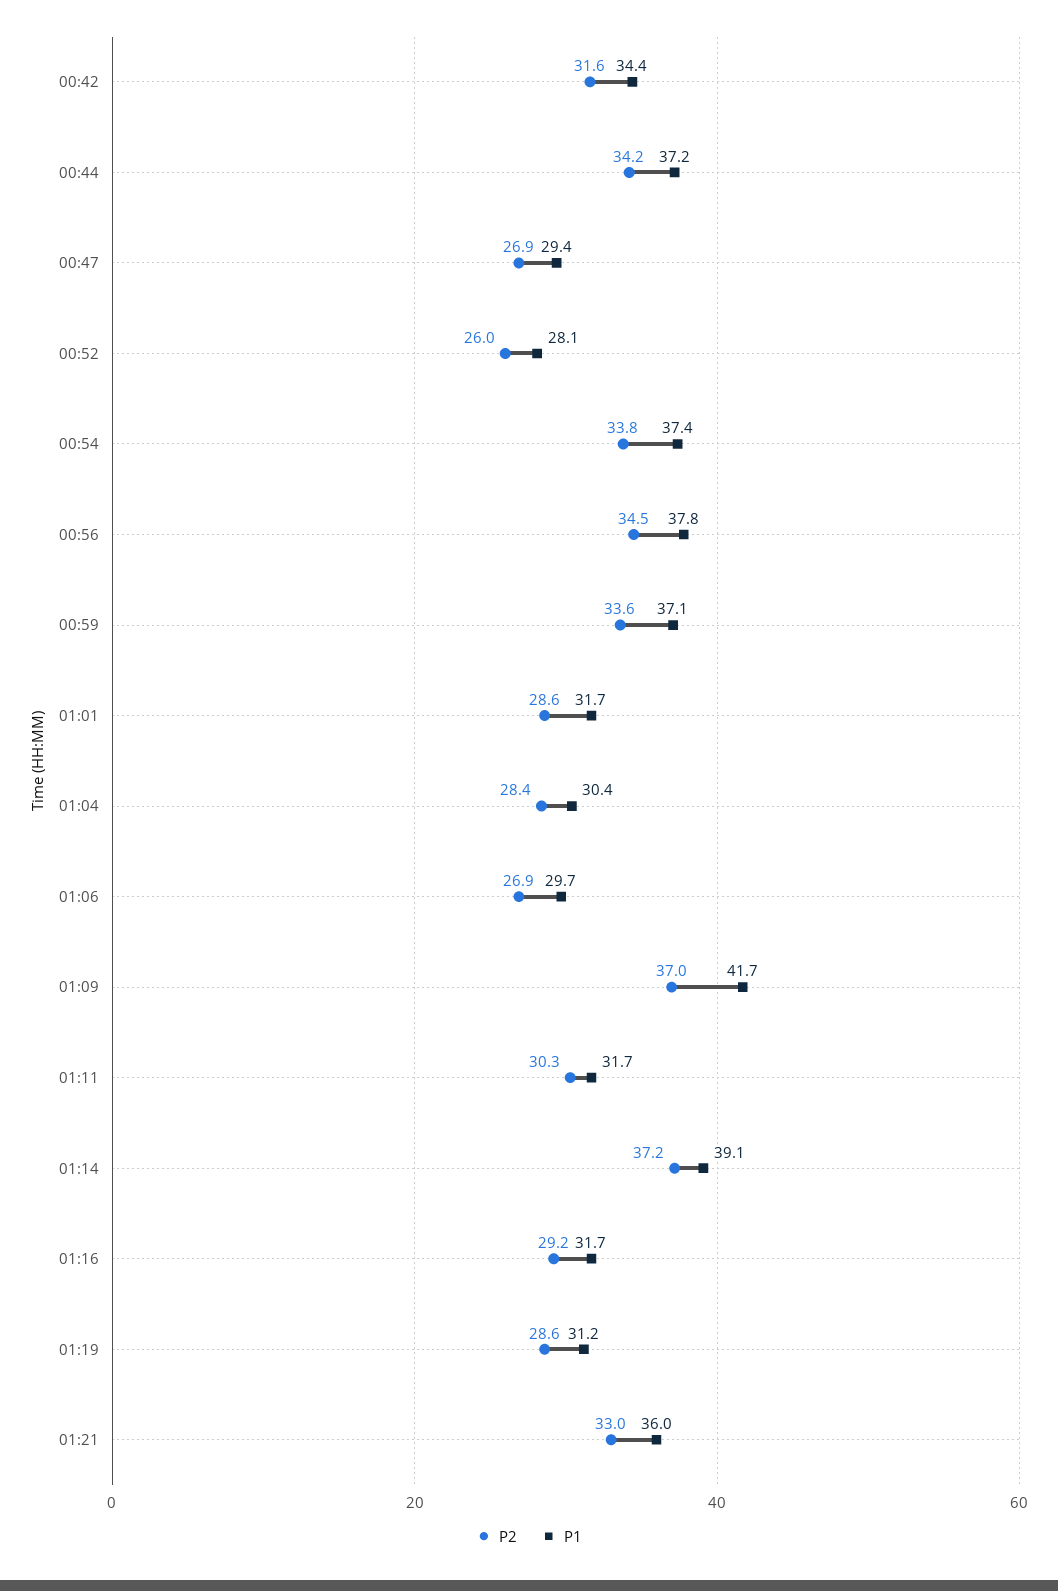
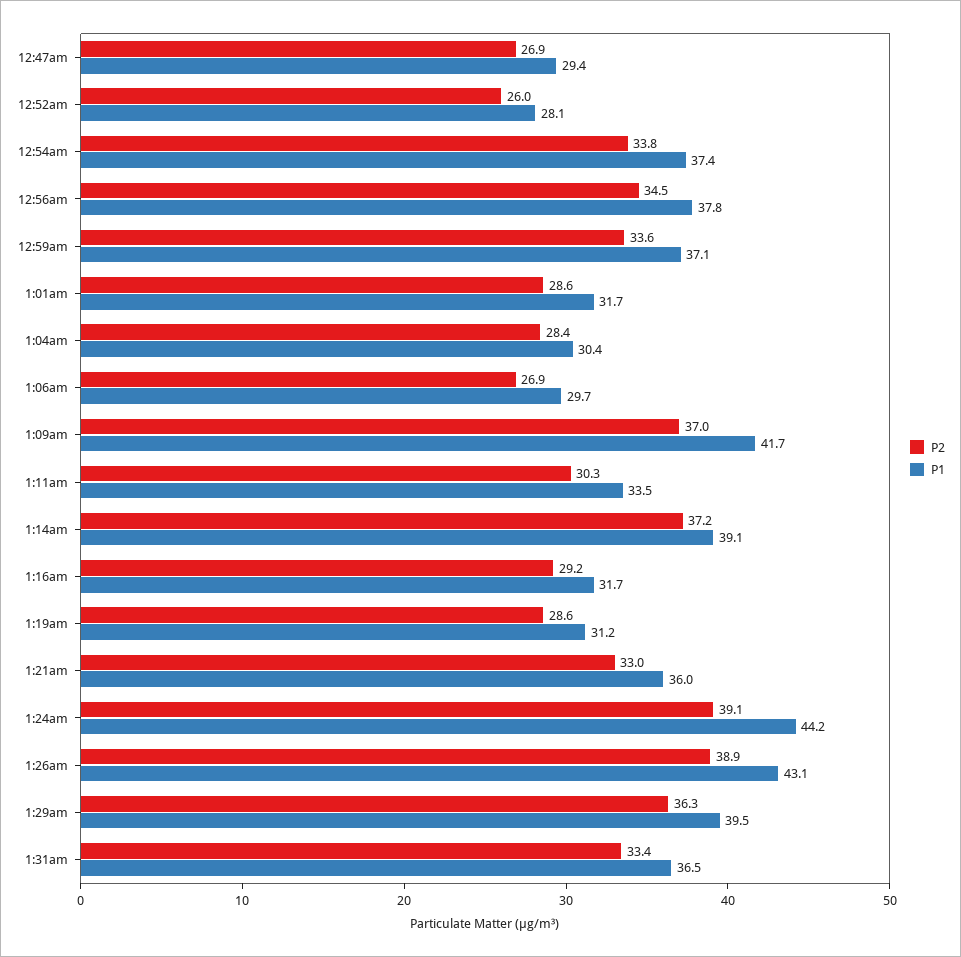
P2, 00:42: 31.6 -> none
P1, 00:42: 34.4 -> none
P2, 00:44: 34.2 -> none
P1, 00:44: 37.2 -> none
P1, 01:11: 31.7 -> 33.5
P2, 1:24am: none -> 39.1
P1, 1:24am: none -> 44.2
P2, 1:26am: none -> 38.9
P1, 1:26am: none -> 43.1
P2, 1:29am: none -> 36.3
P1, 1:29am: none -> 39.5
P2, 1:31am: none -> 33.4
P1, 1:31am: none -> 36.5

